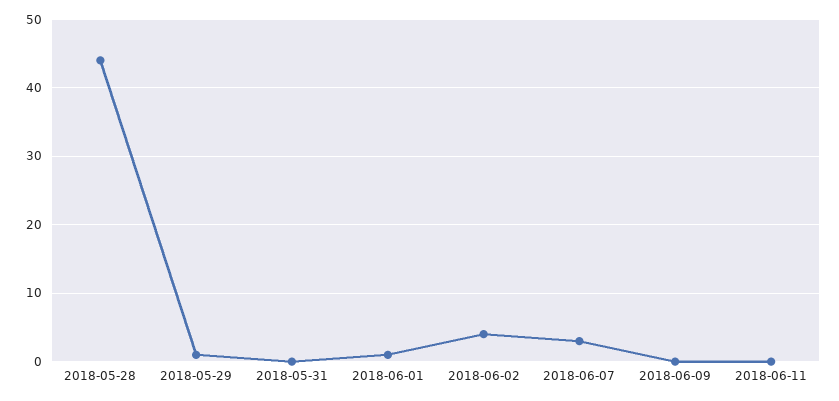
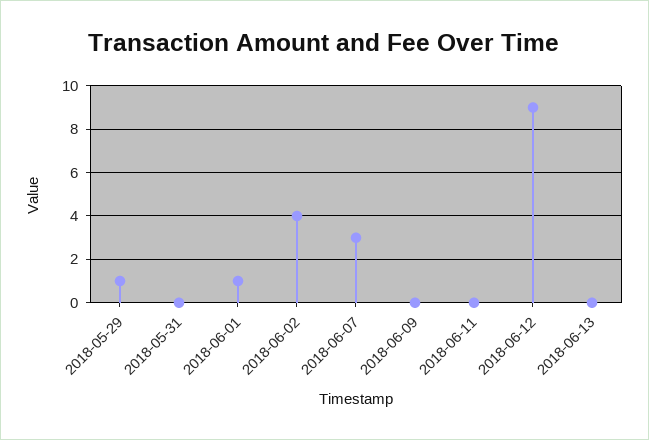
2018-05-28: 44 -> none
2018-06-12: none -> 9
2018-06-13: none -> 0

